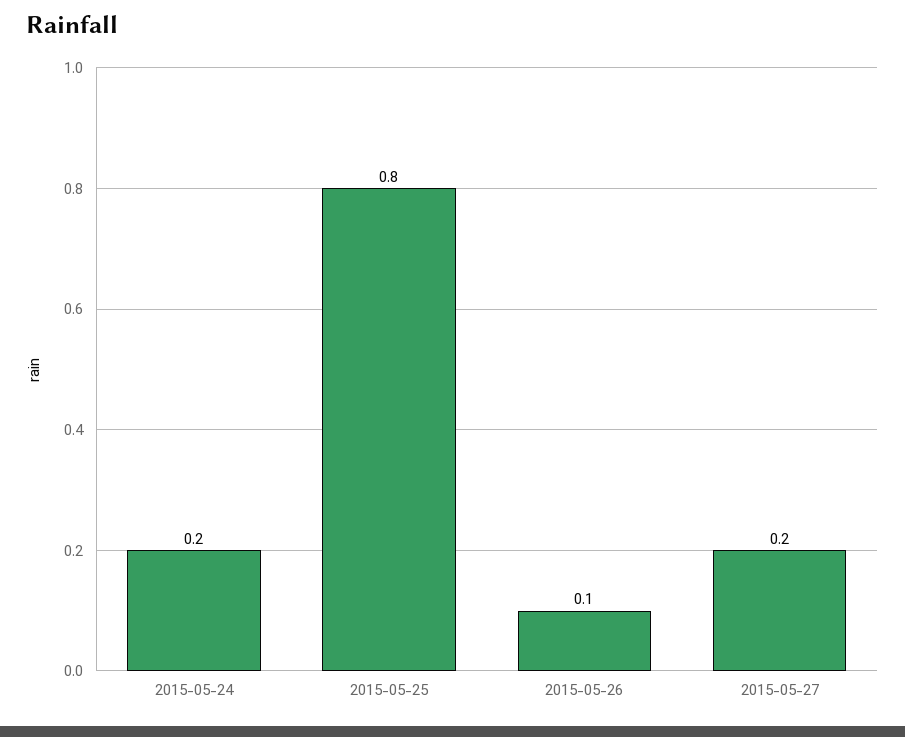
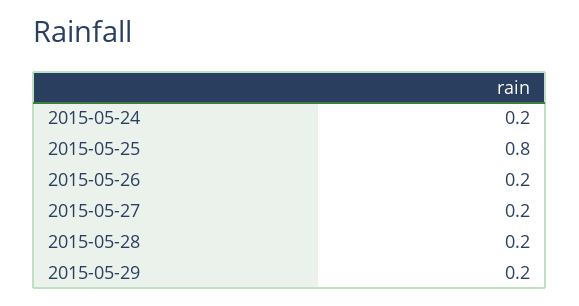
2015-05-26: 0.1 -> 0.2
2015-05-28: none -> 0.2
2015-05-29: none -> 0.2

